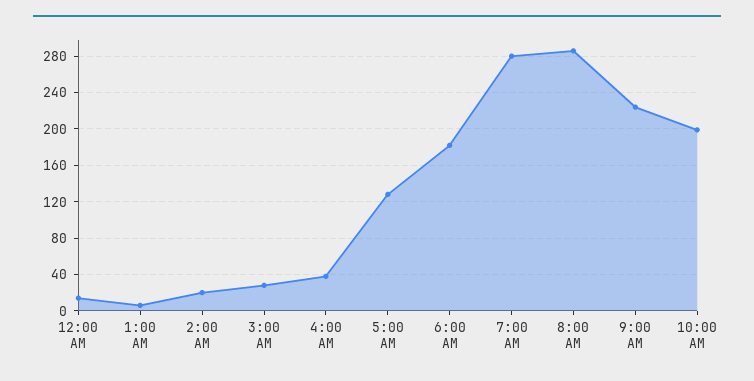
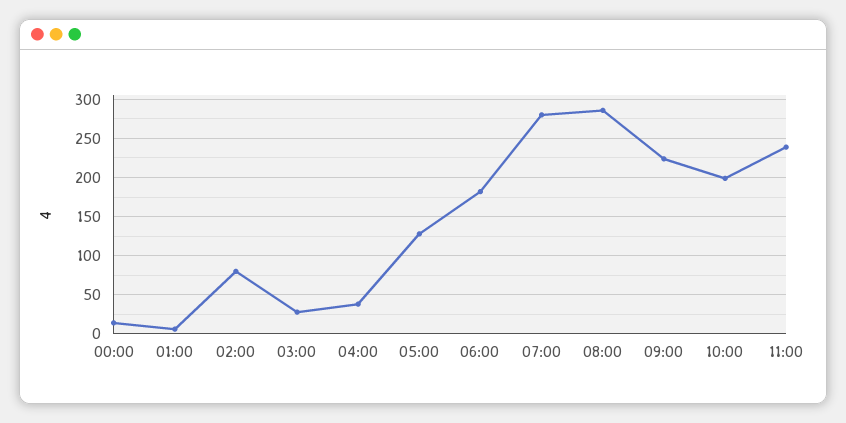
2:00 AM: 20 -> 80
11:00: none -> 240

